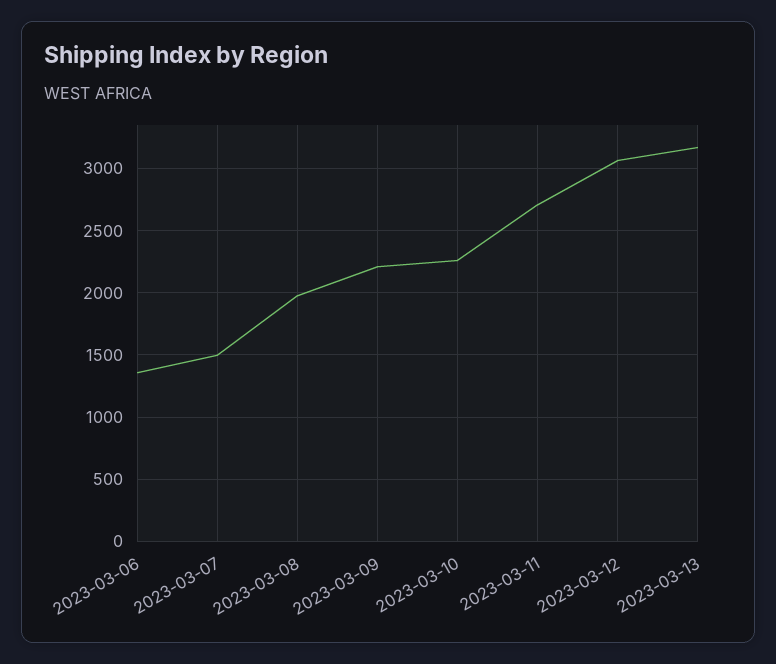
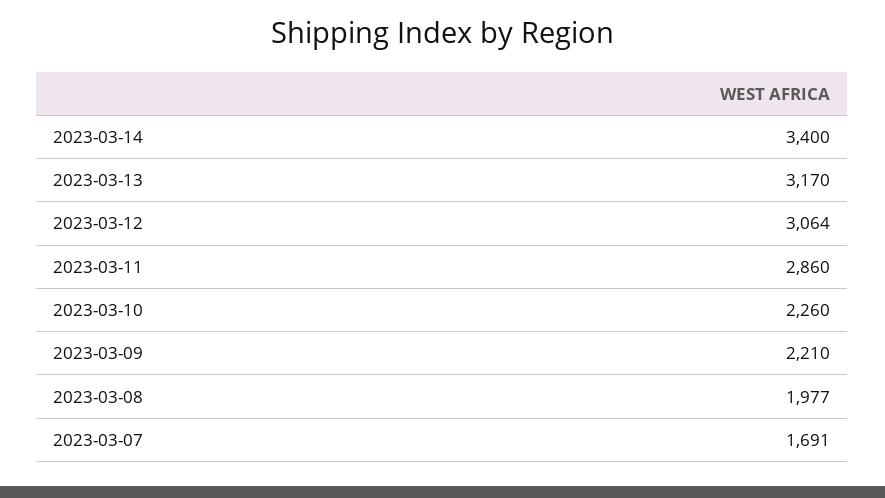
2023-03-06: 1350 -> none
2023-03-07: 1500 -> 1691
2023-03-11: 2700 -> 2860
2023-03-14: none -> 3400

